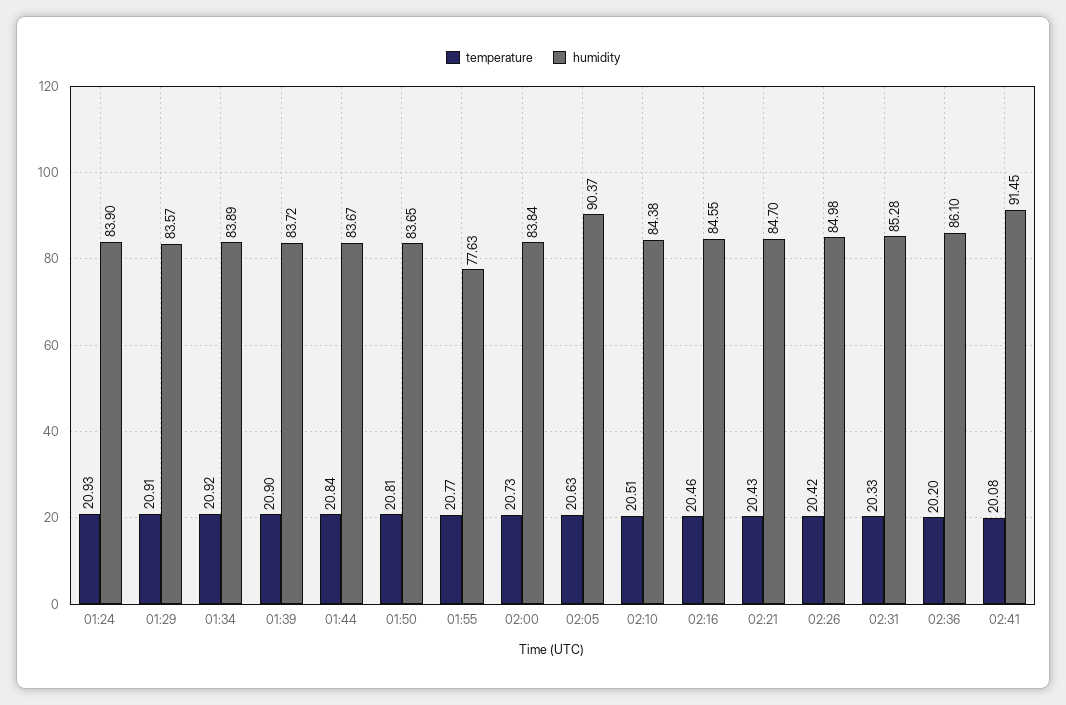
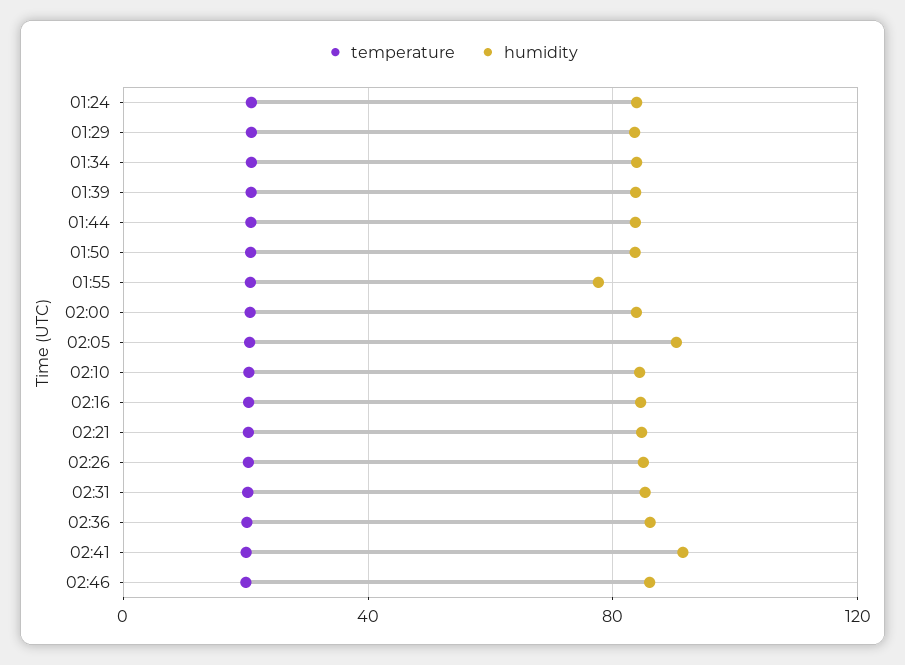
temperature, 02:46: none -> 20
humidity, 02:46: none -> 85

